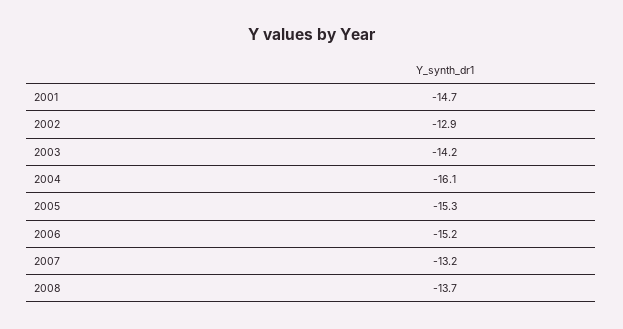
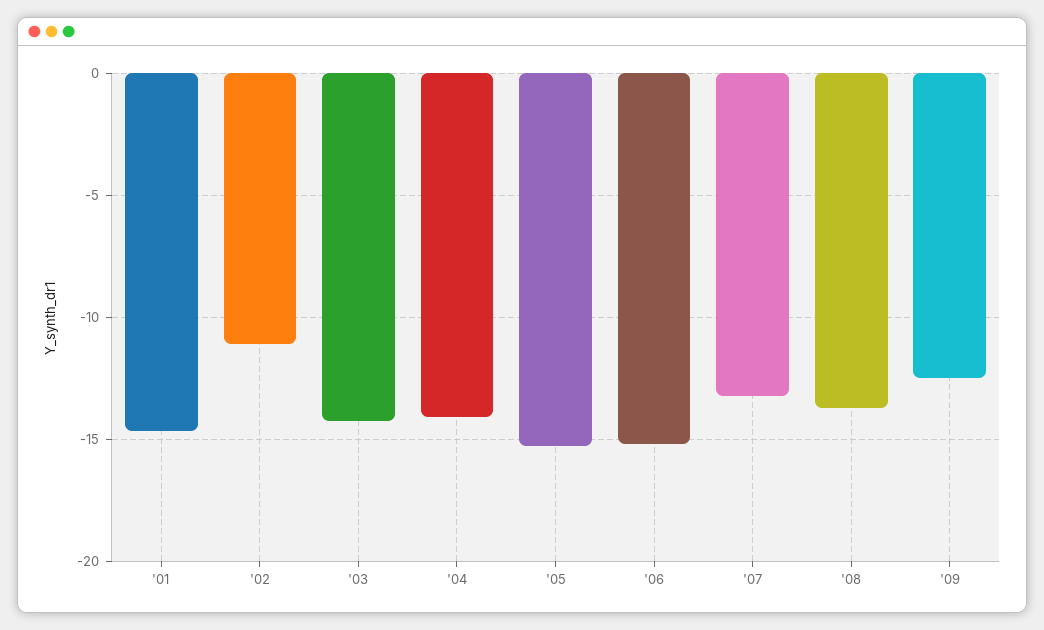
2002: -12.9 -> -11
2004: -16.1 -> -14
'09: none -> -12.5

